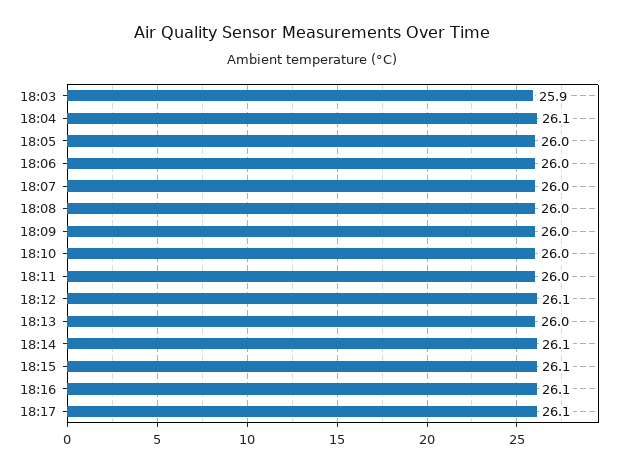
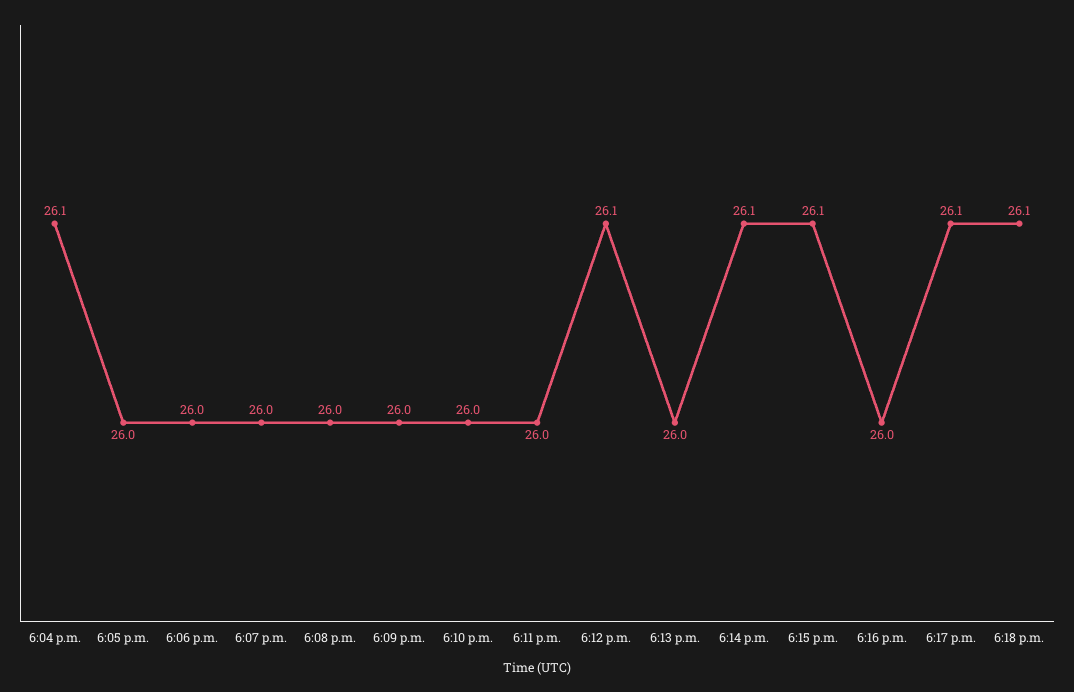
18:03: 25.9 -> none
18:16: 26.1 -> 26
6:18 p.m.: none -> 26.1

